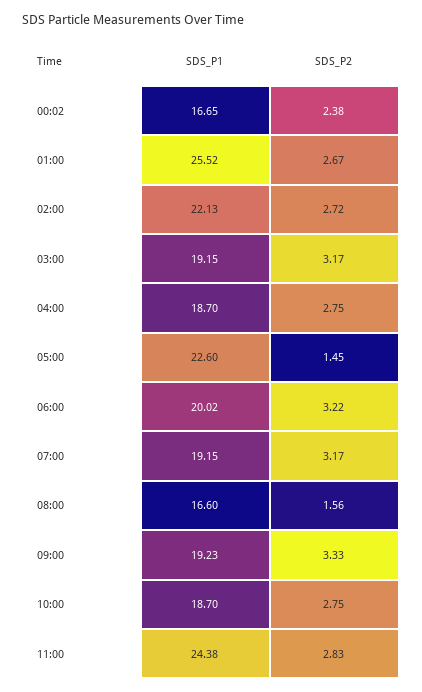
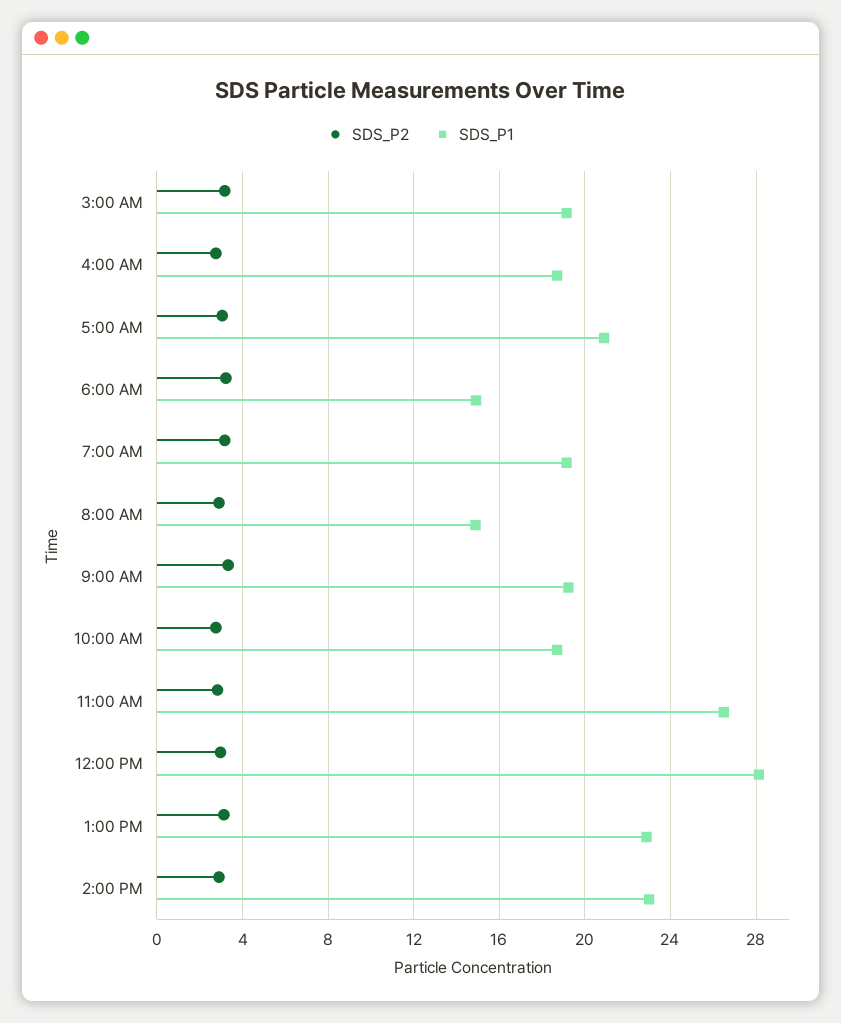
SDS_P1, 00:02: 16.65 -> none
SDS_P2, 00:02: 2.38 -> none
SDS_P1, 01:00: 25.52 -> none
SDS_P2, 01:00: 2.67 -> none
SDS_P1, 02:00: 22.13 -> none
SDS_P2, 02:00: 2.72 -> none
SDS_P1, 05:00: 22.6 -> 21
SDS_P2, 05:00: 1.45 -> 3
SDS_P1, 06:00: 20.02 -> 15
SDS_P1, 08:00: 16.6 -> 15
SDS_P2, 08:00: 1.56 -> 3
SDS_P1, 11:00: 24.38 -> 26.5
SDS_P2, 12:00 PM: none -> 3
SDS_P1, 12:00 PM: none -> 28
SDS_P2, 1:00 PM: none -> 3
SDS_P1, 1:00 PM: none -> 23
SDS_P2, 2:00 PM: none -> 3
SDS_P1, 2:00 PM: none -> 23

